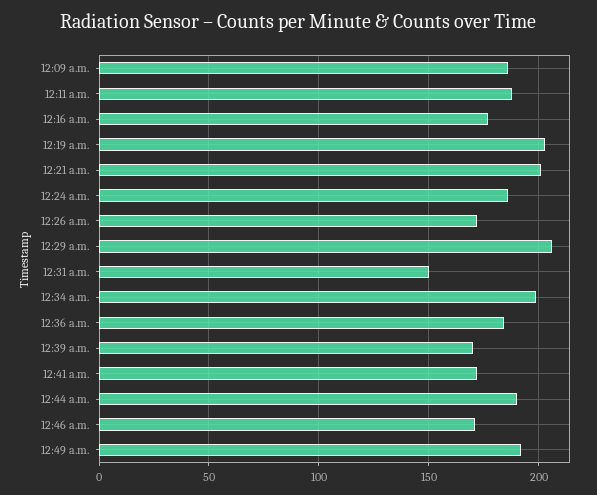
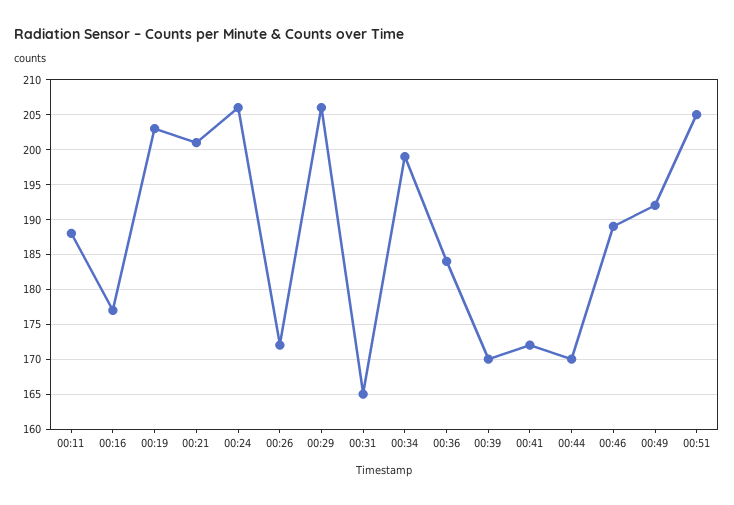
12:09 a.m.: 185 -> none
12:24 a.m.: 185 -> 206
12:31 a.m.: 150 -> 165
12:44 a.m.: 190 -> 170
12:46 a.m.: 170 -> 189
00:51: none -> 205

